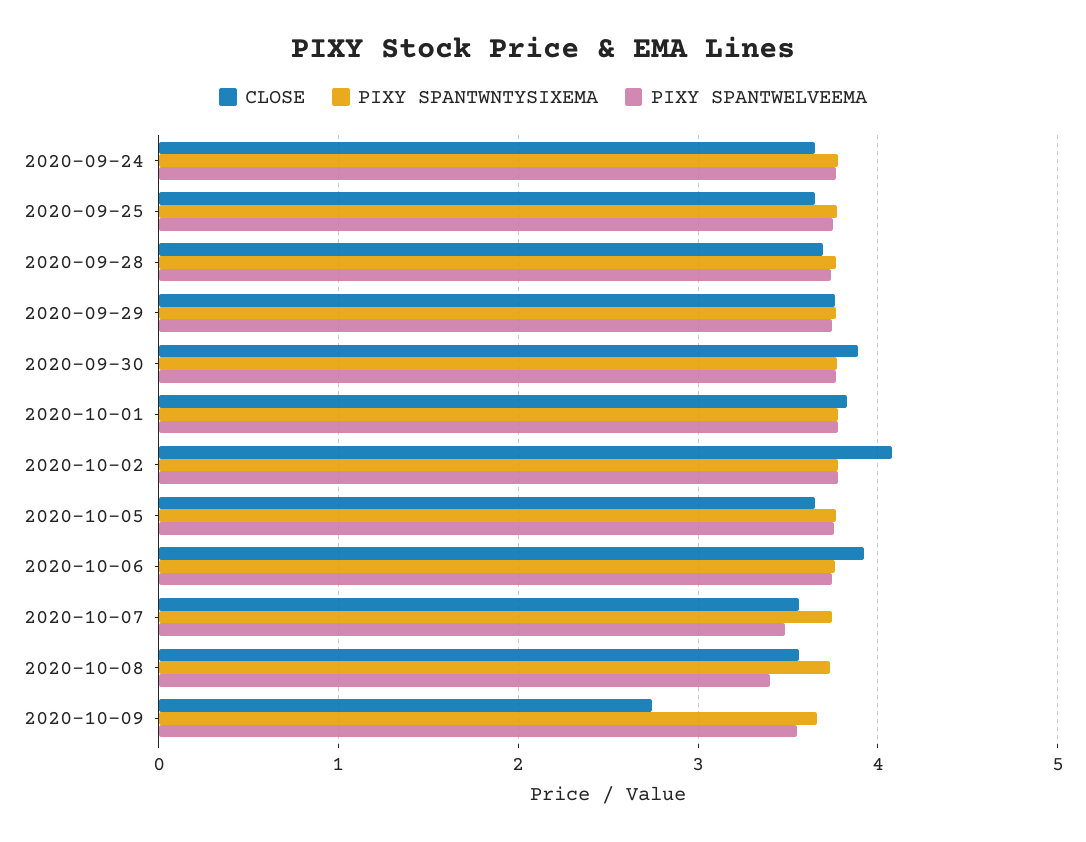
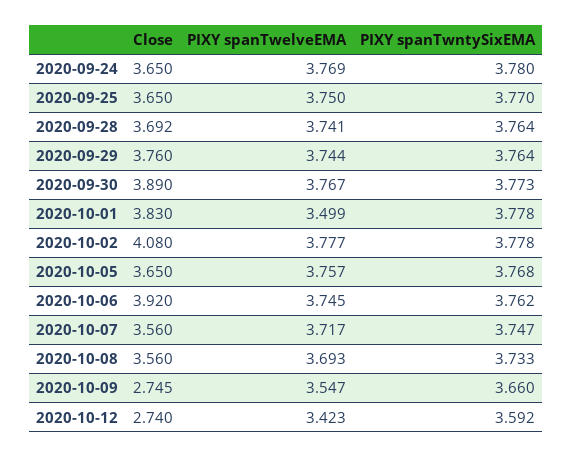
PIXY SPANTWELVEEMA, 2020-10-01: 3.8 -> 3.499
PIXY SPANTWELVEEMA, 2020-10-07: 3.5 -> 3.717
PIXY SPANTWELVEEMA, 2020-10-08: 3.4 -> 3.693
CLOSE, 2020-10-12: none -> 2.74
PIXY SPANTWELVEEMA, 2020-10-12: none -> 3.423
PIXY SPANTWNTYSIXEMA, 2020-10-12: none -> 3.592

